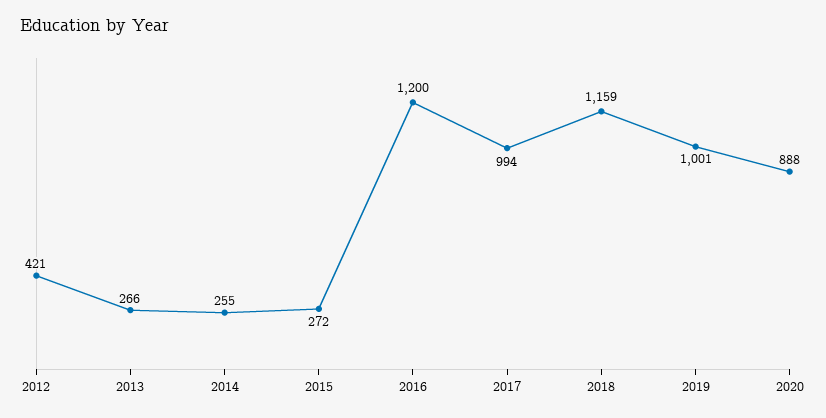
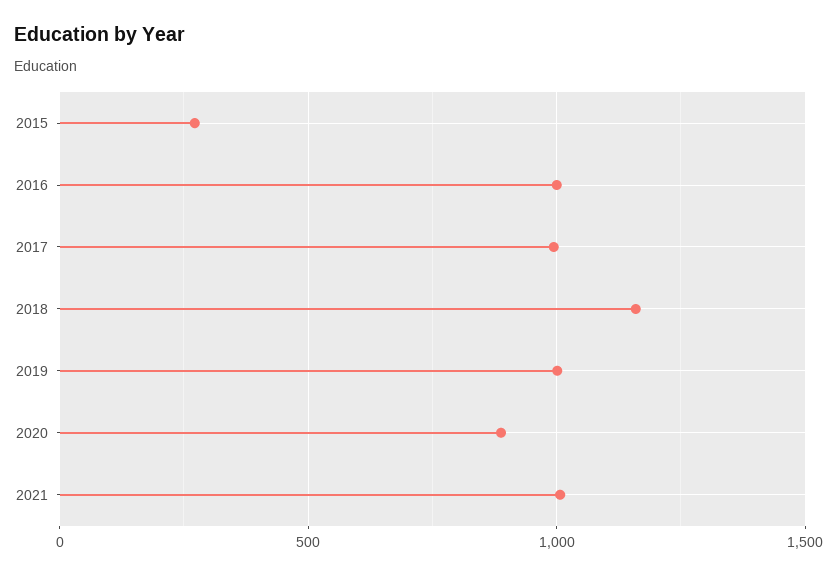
2012: 421 -> none
2013: 266 -> none
2014: 255 -> none
2016: 1200 -> 1000
2021: none -> 1000

